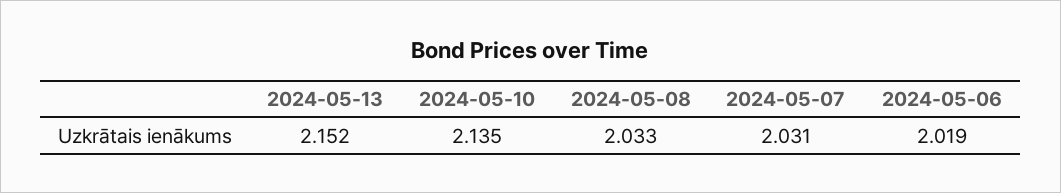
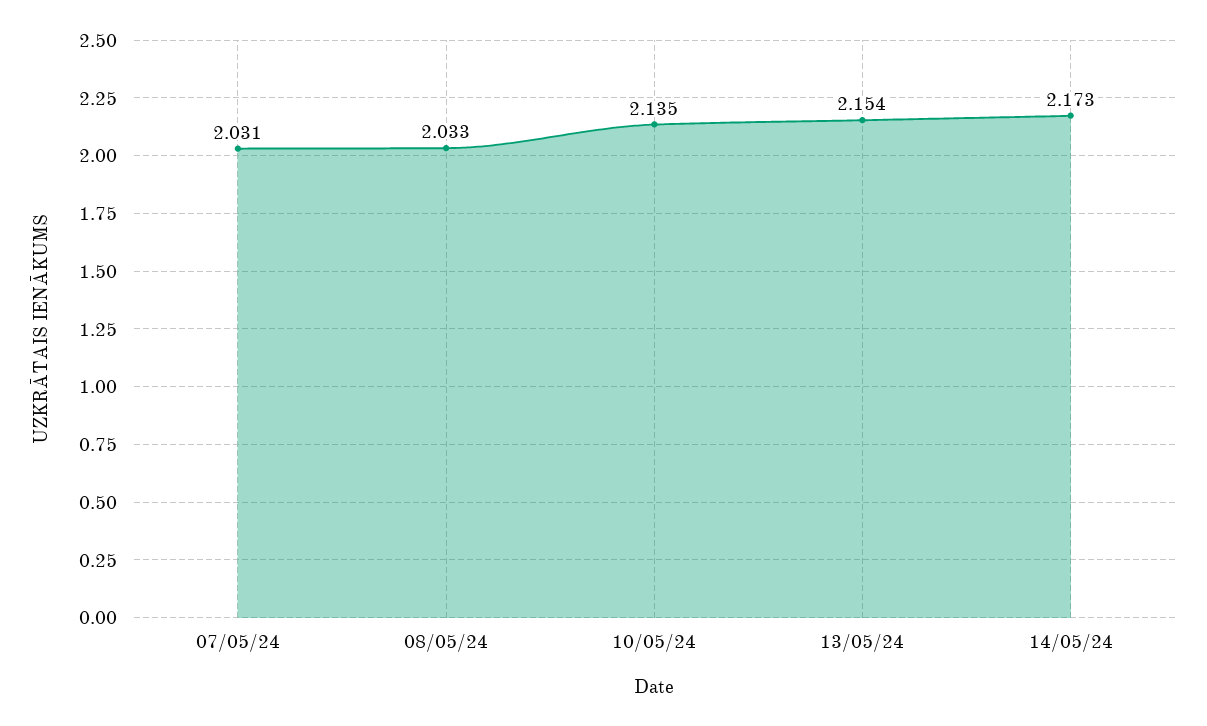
2024-05-13: 2.152 -> 2.154
2024-05-06: 2.019 -> none
14/05/24: none -> 2.173

